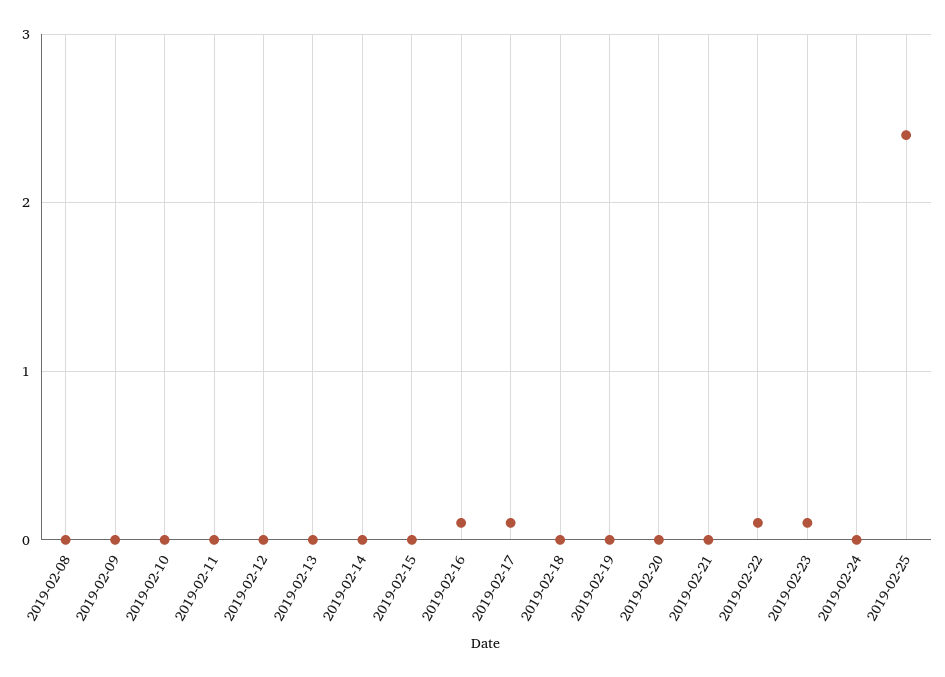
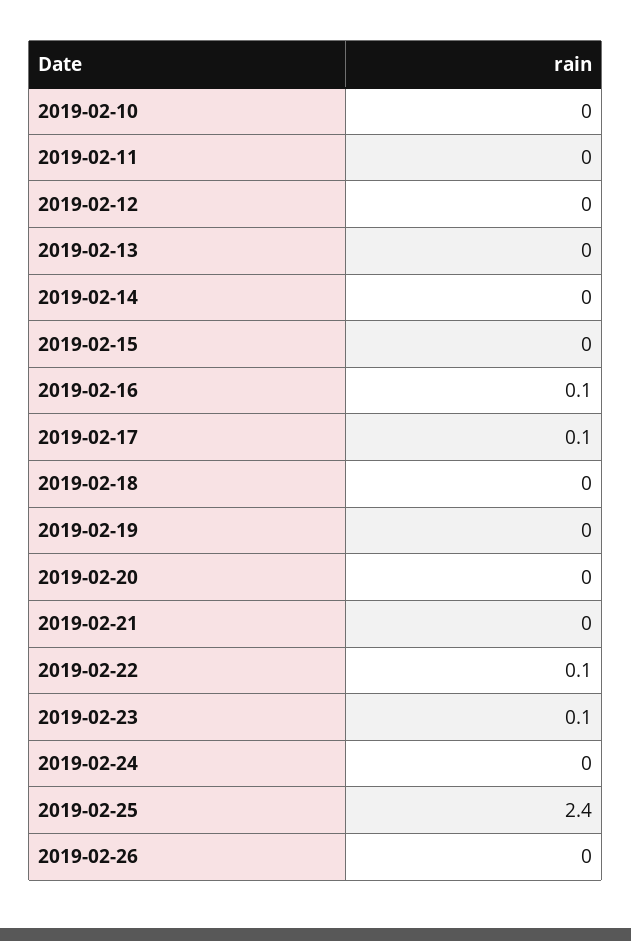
2019-02-08: 0 -> none
2019-02-09: 0 -> none
2019-02-26: none -> 0

